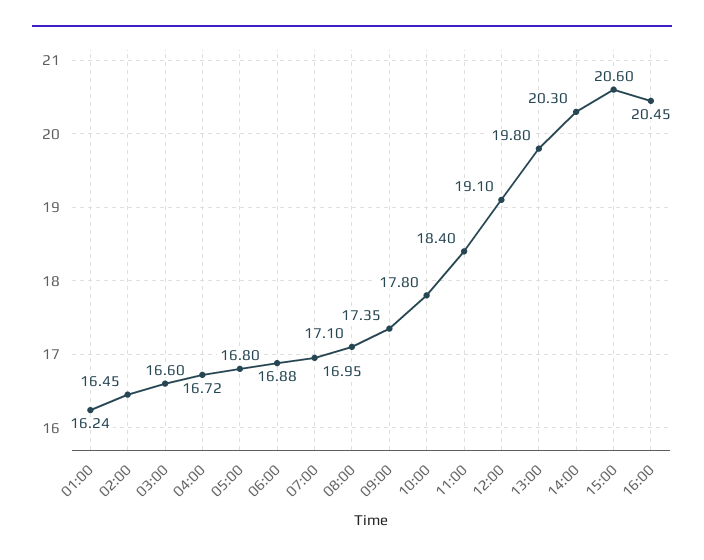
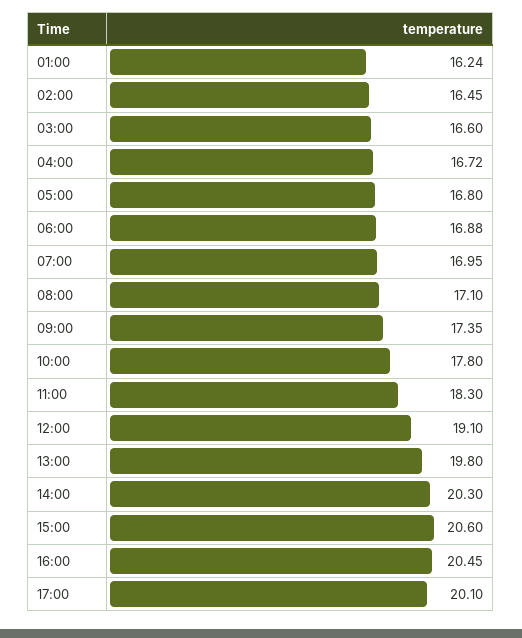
11:00: 18.4 -> 18.3
17:00: none -> 20.1

